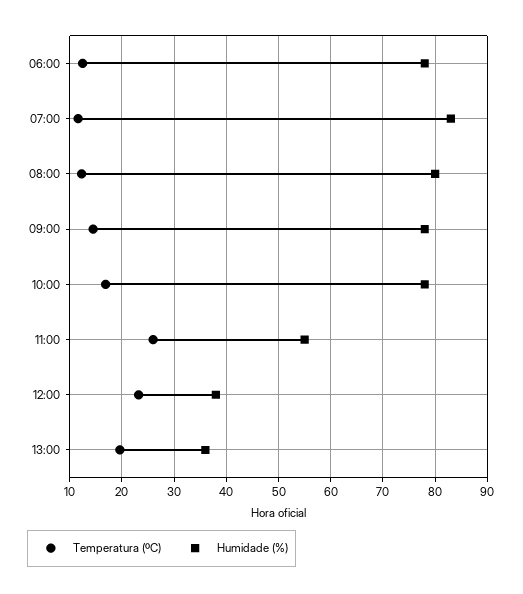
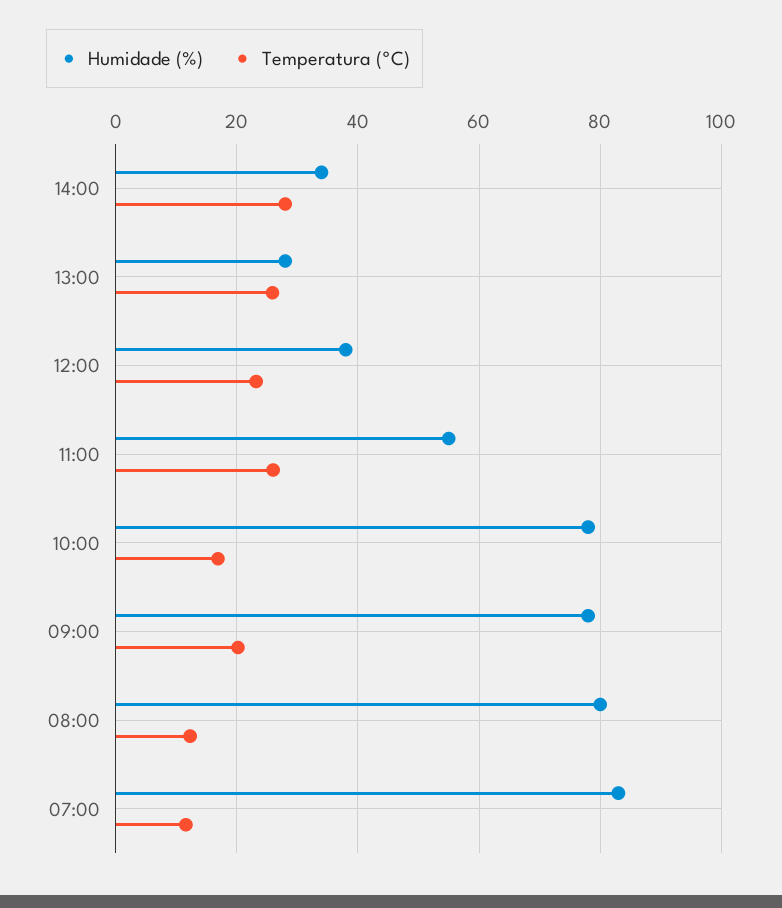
Temperatura (ºC), 06:00: 12 -> none
Humidade (%), 06:00: 78 -> none
Temperatura (ºC), 09:00: 14 -> 20
Temperatura (ºC), 13:00: 20 -> 26
Humidade (%), 13:00: 36 -> 28
Humidade (%), 14:00: none -> 34
Temperatura (ºC), 14:00: none -> 28

